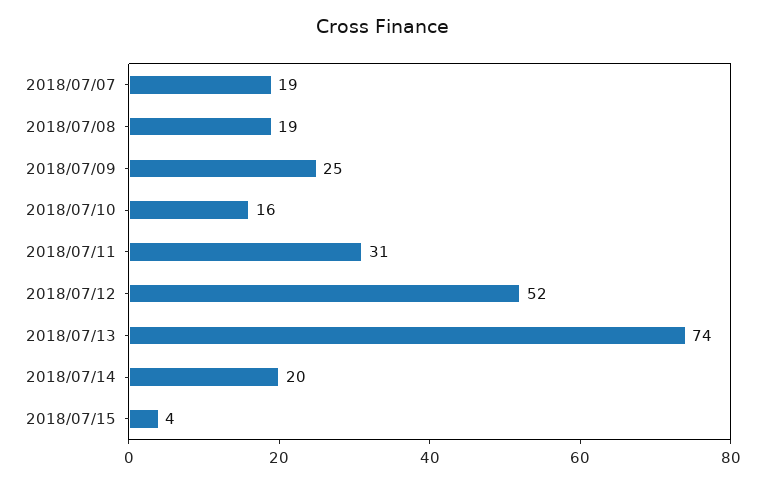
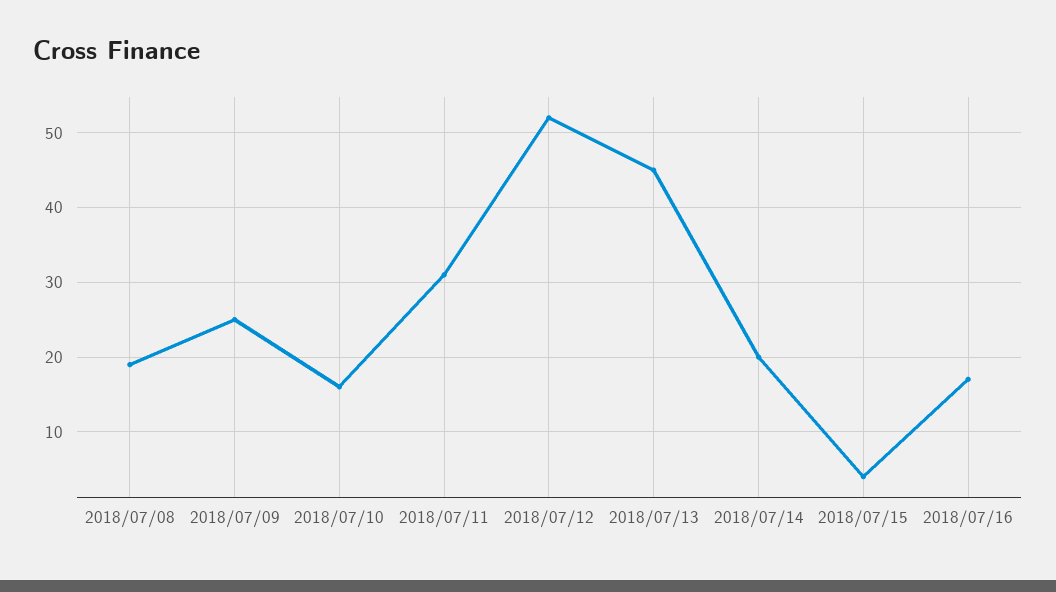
2018/07/07: 19 -> none
2018/07/13: 74 -> 45
2018/07/16: none -> 17

